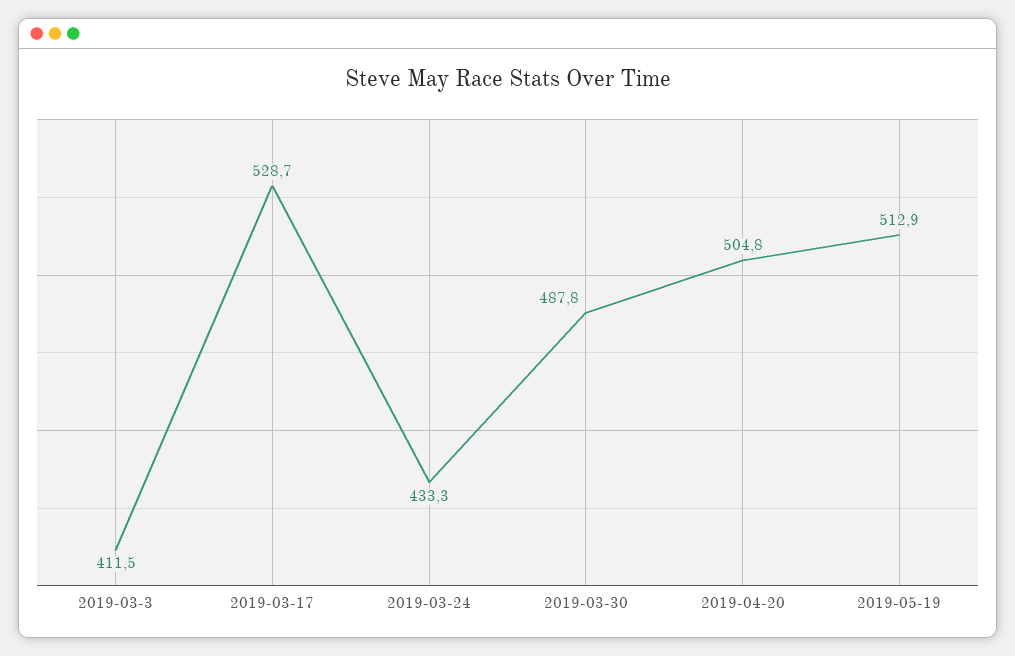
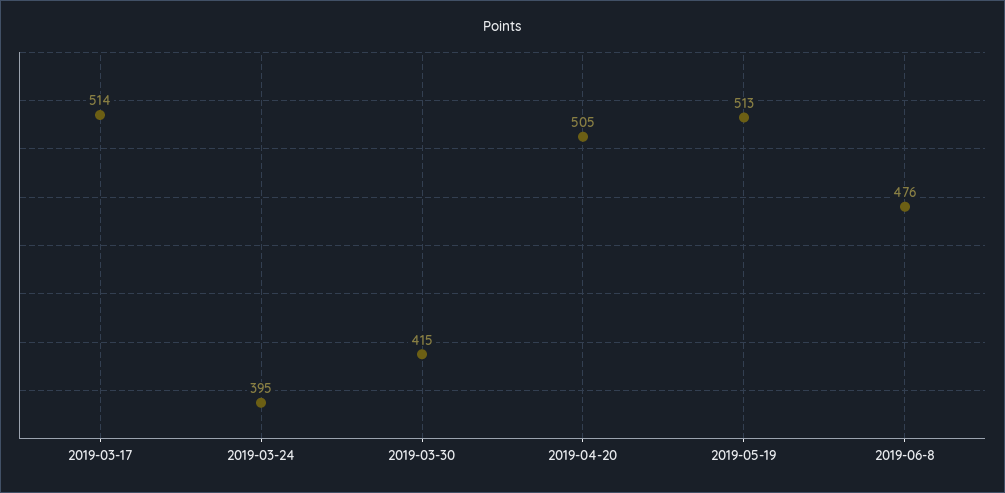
2019-03-3: 411.5 -> none
2019-03-17: 528.7 -> 514
2019-03-24: 433.3 -> 395
2019-03-30: 487.8 -> 415
2019-06-8: none -> 476

